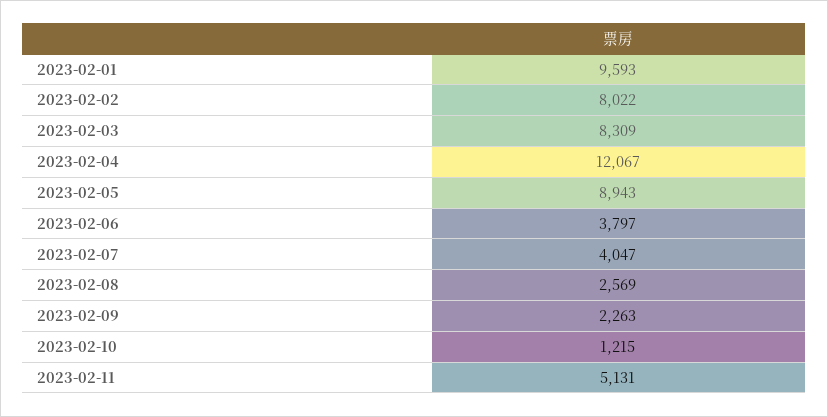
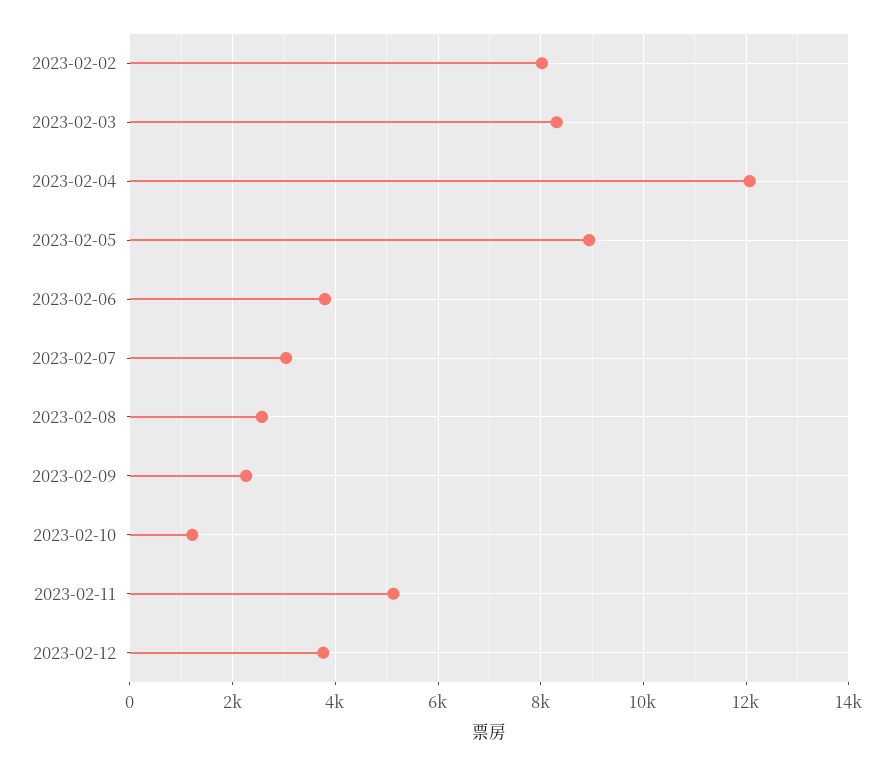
2023-02-01: 9593 -> none
2023-02-07: 4047 -> 3000
2023-02-12: none -> 3800

